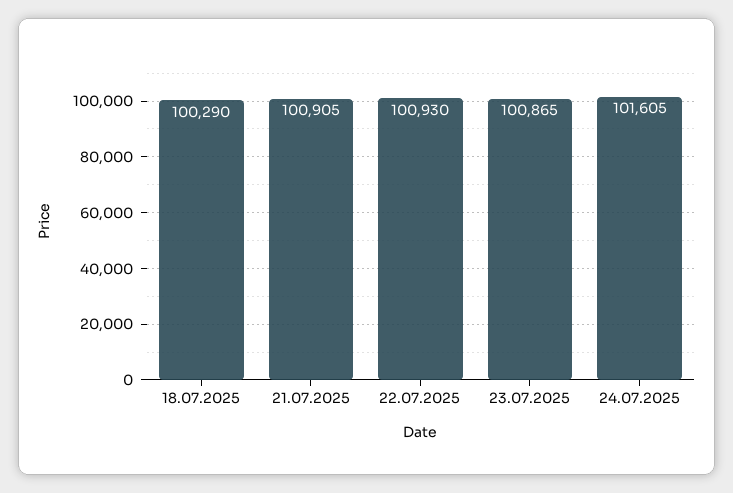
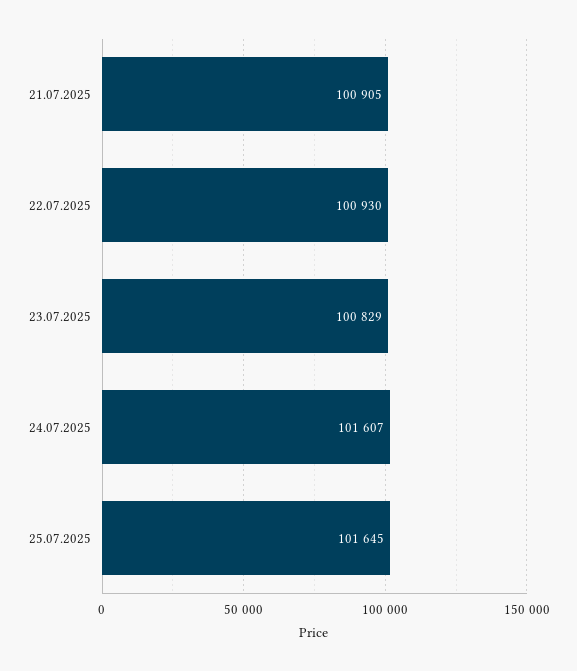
18.07.2025: 100290 -> none
23.07.2025: 100865 -> 100829
24.07.2025: 101605 -> 101607
25.07.2025: none -> 101645

